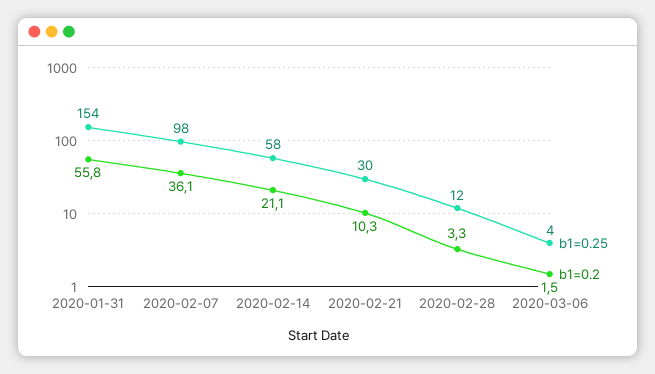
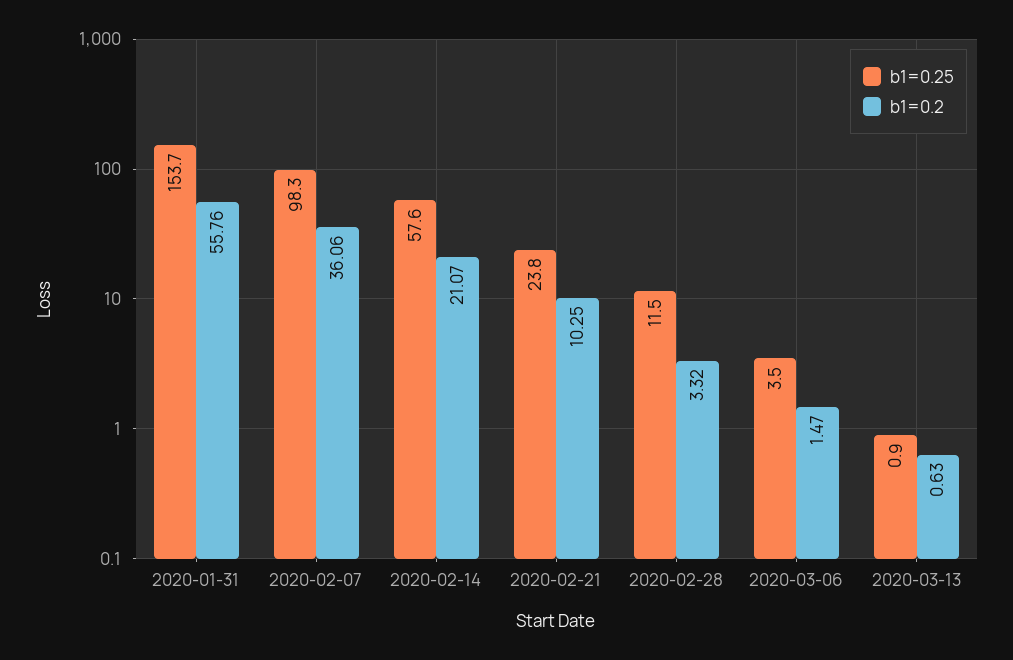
b1=0.25, 2020-02-21: 30 -> 23.8
b1=0.25, 2020-03-13: none -> 0.9
b1=0.2, 2020-03-13: none -> 0.63

